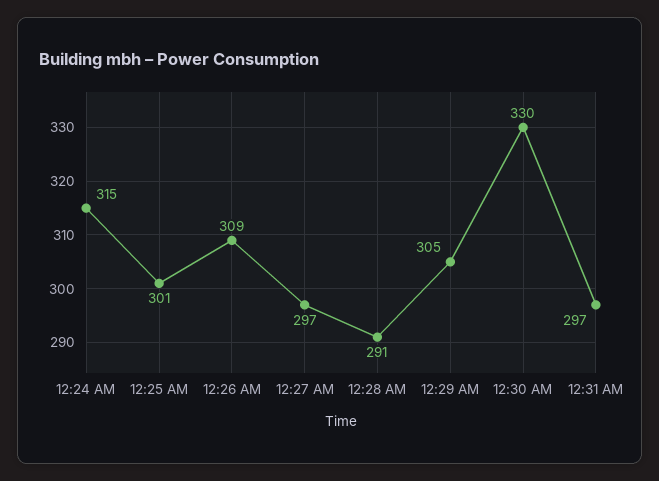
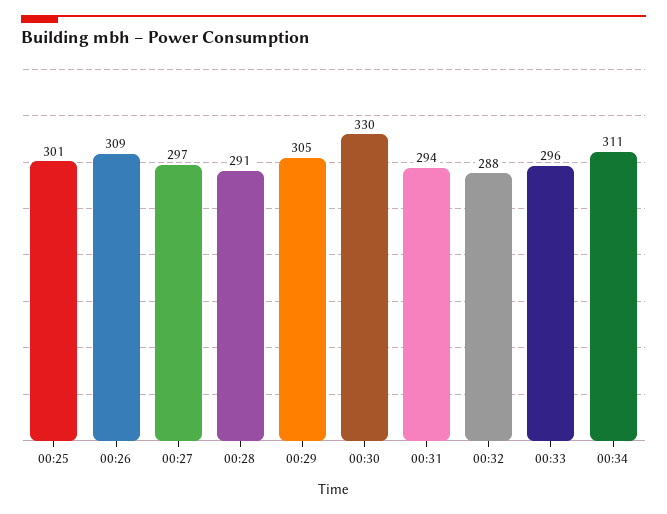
12:24 AM: 315 -> none
12:31 AM: 297 -> 294
00:32: none -> 288
00:33: none -> 296
00:34: none -> 311

